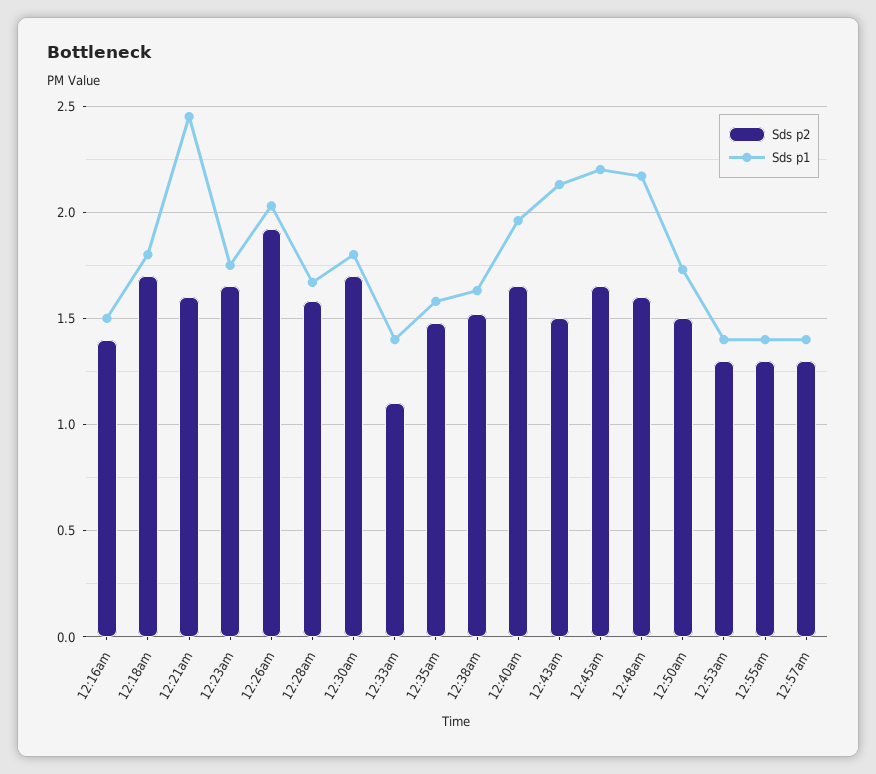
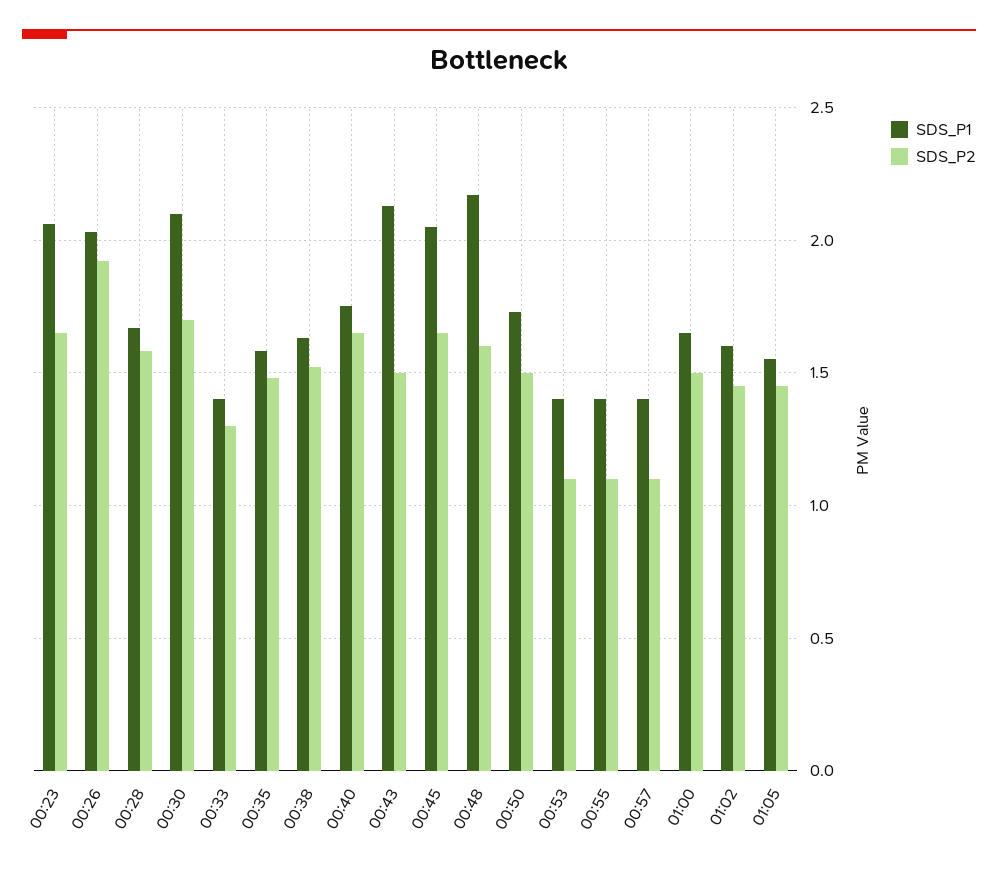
Sds p2, 12:16am: 1.4 -> none
Sds p1, 12:16am: 1.5 -> none
Sds p2, 12:18am: 1.7 -> none
Sds p1, 12:18am: 1.8 -> none
Sds p2, 12:21am: 1.6 -> none
Sds p1, 12:21am: 2.45 -> none
Sds p1, 12:23am: 1.75 -> 2.05
Sds p1, 12:30am: 1.8 -> 2.1
Sds p2, 12:33am: 1.1 -> 1.3
Sds p1, 12:40am: 1.95 -> 1.75
Sds p1, 12:45am: 2.2 -> 2.05
Sds p2, 12:53am: 1.3 -> 1.1
Sds p2, 12:55am: 1.3 -> 1.1
Sds p2, 12:57am: 1.3 -> 1.1
Sds p1, 01:00: none -> 1.65
Sds p2, 01:00: none -> 1.5
Sds p1, 01:02: none -> 1.6
Sds p2, 01:02: none -> 1.45
Sds p1, 01:05: none -> 1.55
Sds p2, 01:05: none -> 1.45

